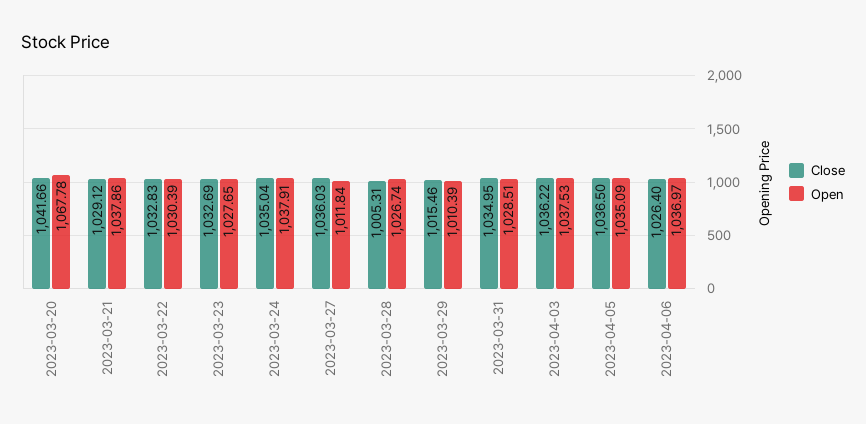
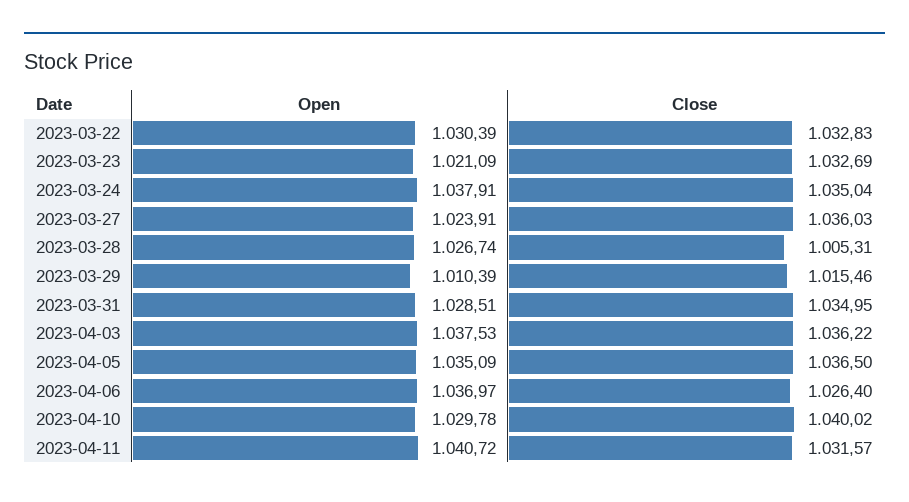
Close, 2023-03-20: 1041.66 -> none
Open, 2023-03-20: 1067.78 -> none
Close, 2023-03-21: 1029.12 -> none
Open, 2023-03-21: 1037.86 -> none
Open, 2023-03-23: 1027.65 -> 1021.09
Open, 2023-03-27: 1011.84 -> 1023.91
Open, 2023-04-10: none -> 1029.78
Close, 2023-04-10: none -> 1040.02
Open, 2023-04-11: none -> 1040.72
Close, 2023-04-11: none -> 1031.57

